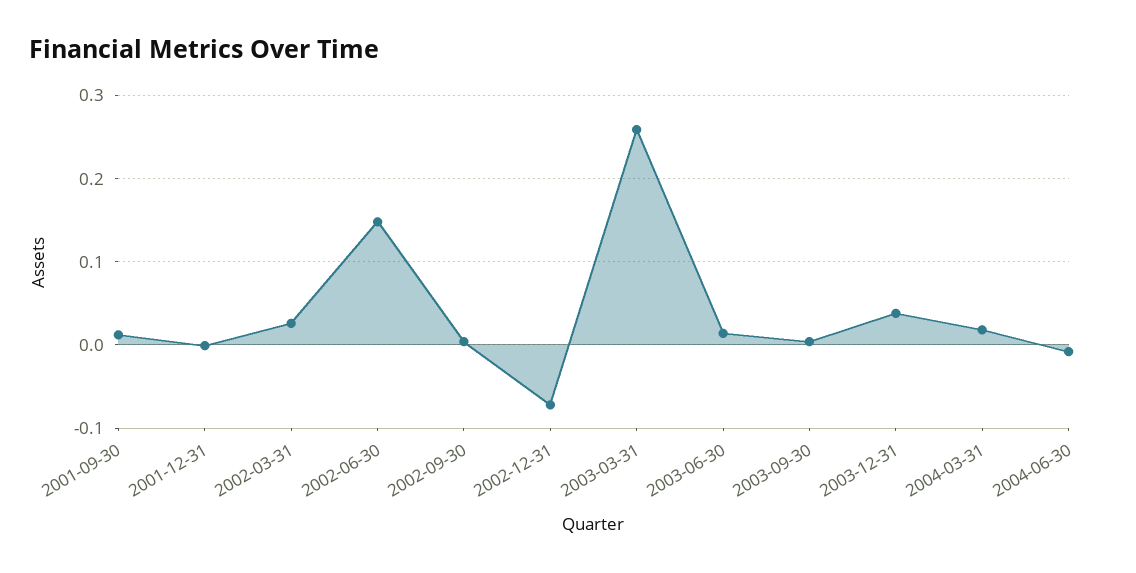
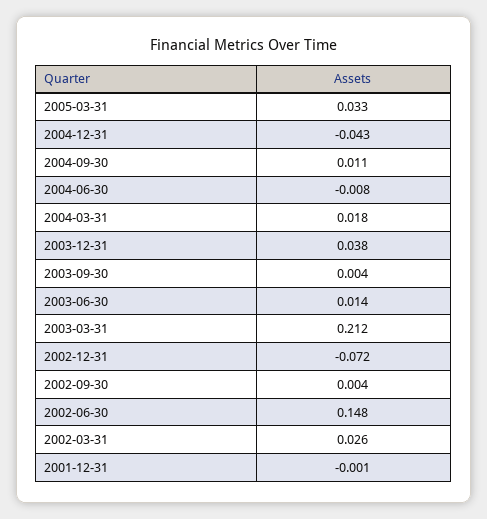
2001-09-30: 0.01 -> none
2003-03-31: 0.26 -> 0.212
2005-03-31: none -> 0.033
2004-12-31: none -> -0.043
2004-09-30: none -> 0.011

